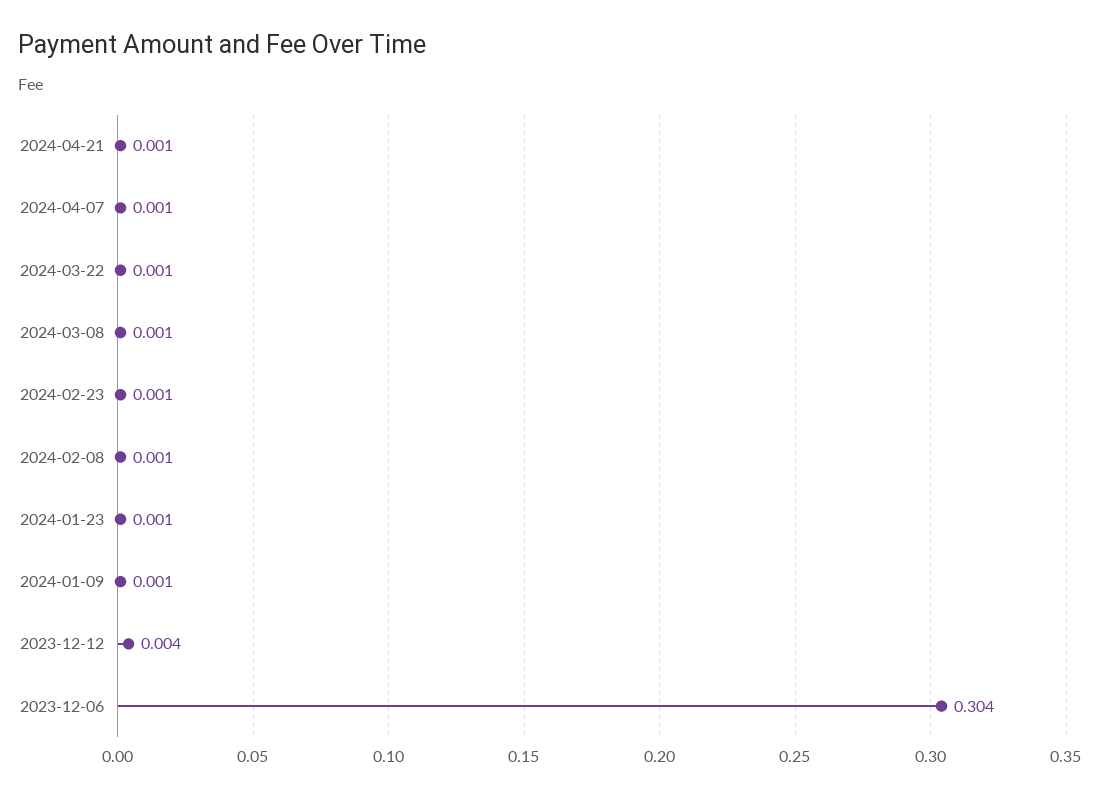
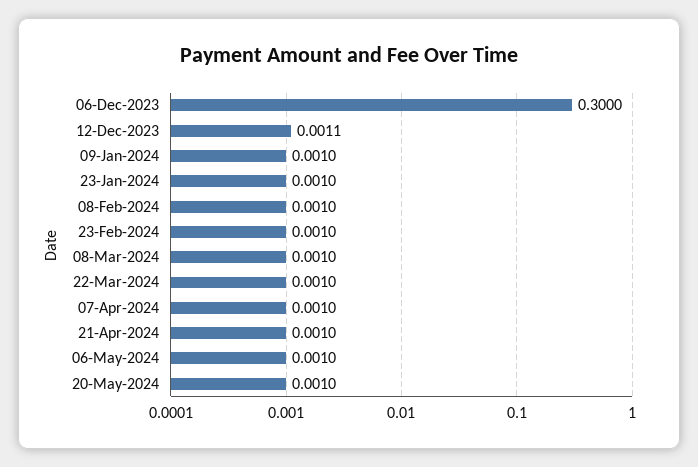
2023-12-12: 0.004 -> 0.0011
2023-12-06: 0.304 -> 0.3
06-May-2024: none -> 0.001
20-May-2024: none -> 0.001

